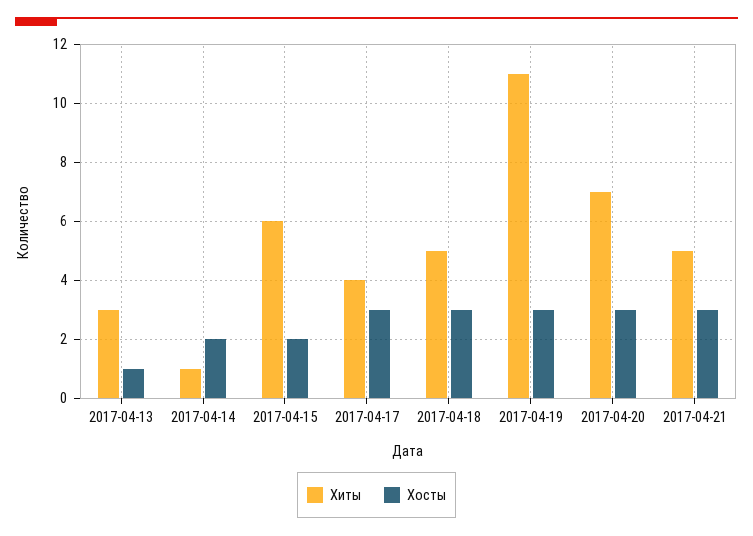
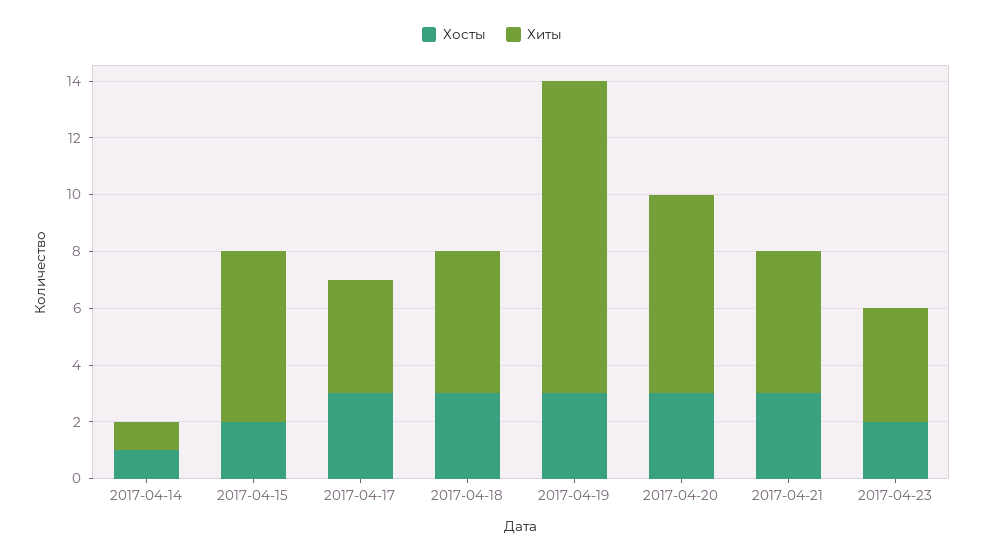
Хиты, 2017-04-13: 3 -> none
Хосты, 2017-04-13: 1 -> none
Хосты, 2017-04-14: 2 -> 1
Хосты, 2017-04-23: none -> 2
Хиты, 2017-04-23: none -> 4

